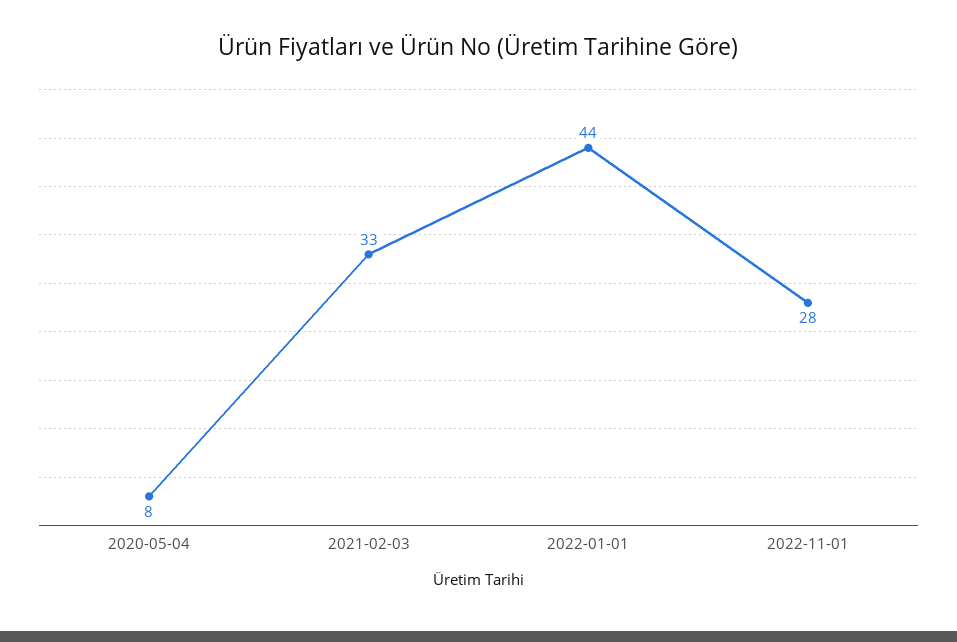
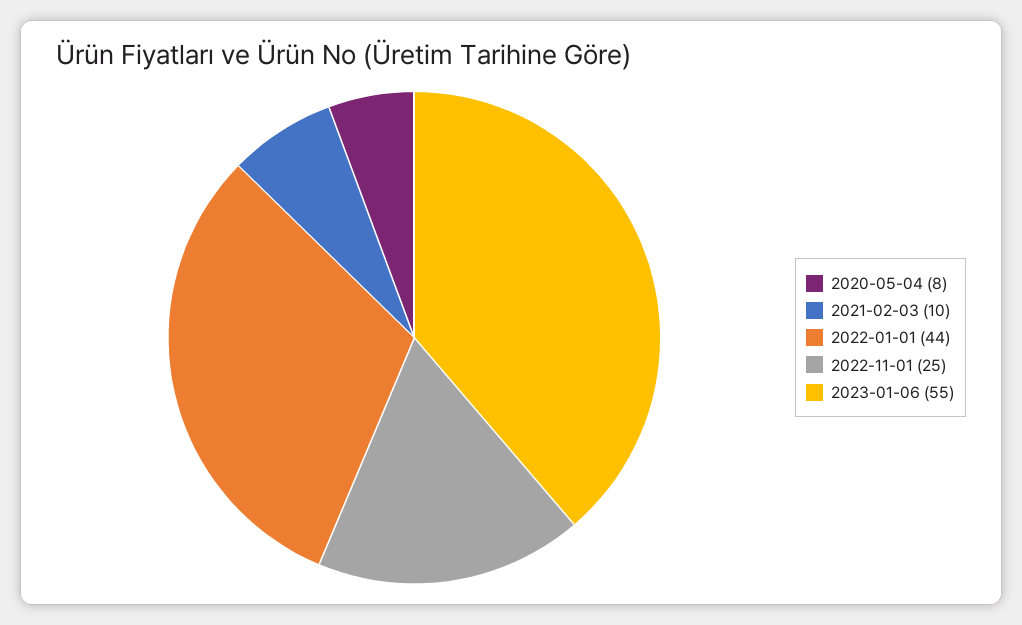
2021-02-03: 33 -> 10
2022-11-01: 28 -> 25
2023-01-06: none -> 55

